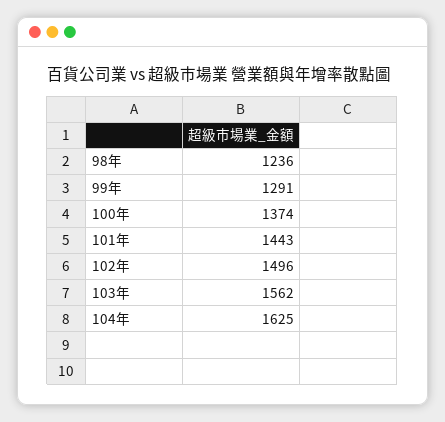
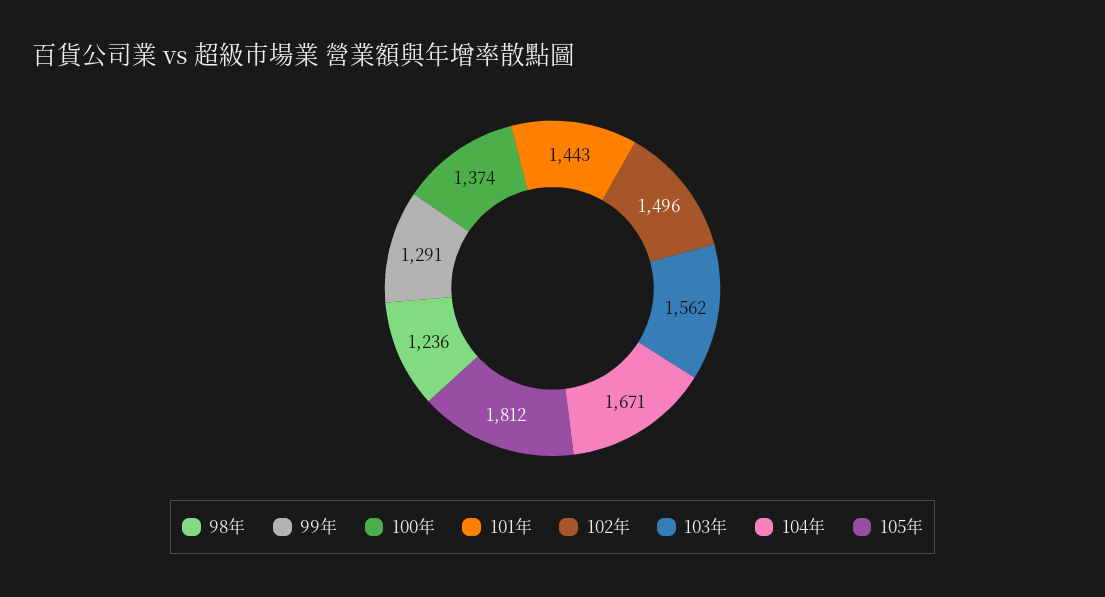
104年: 1625 -> 1671
105年: none -> 1812

